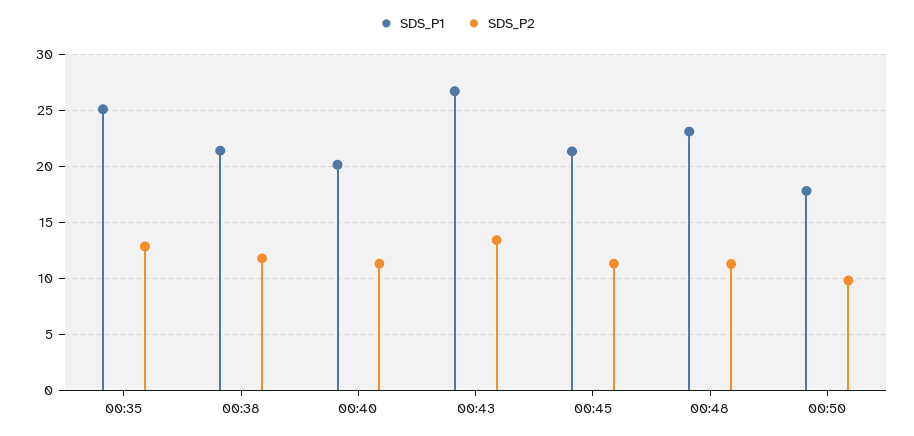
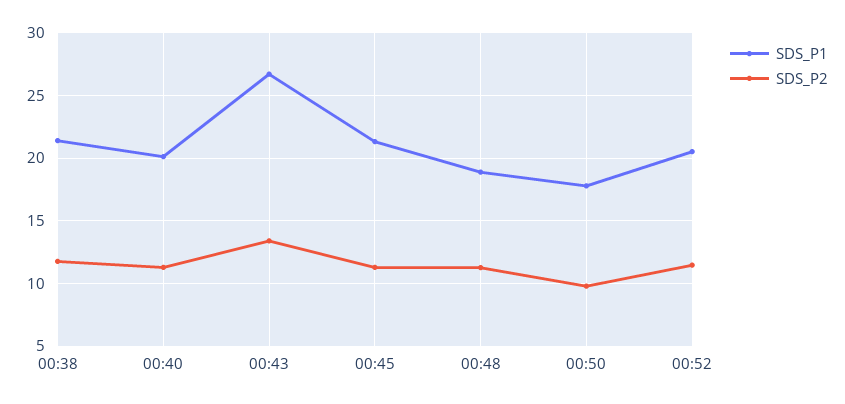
SDS_P1, 00:35: 25 -> none
SDS_P2, 00:35: 13 -> none
SDS_P1, 00:48: 23 -> 19
SDS_P1, 00:52: none -> 20.5
SDS_P2, 00:52: none -> 11.5

